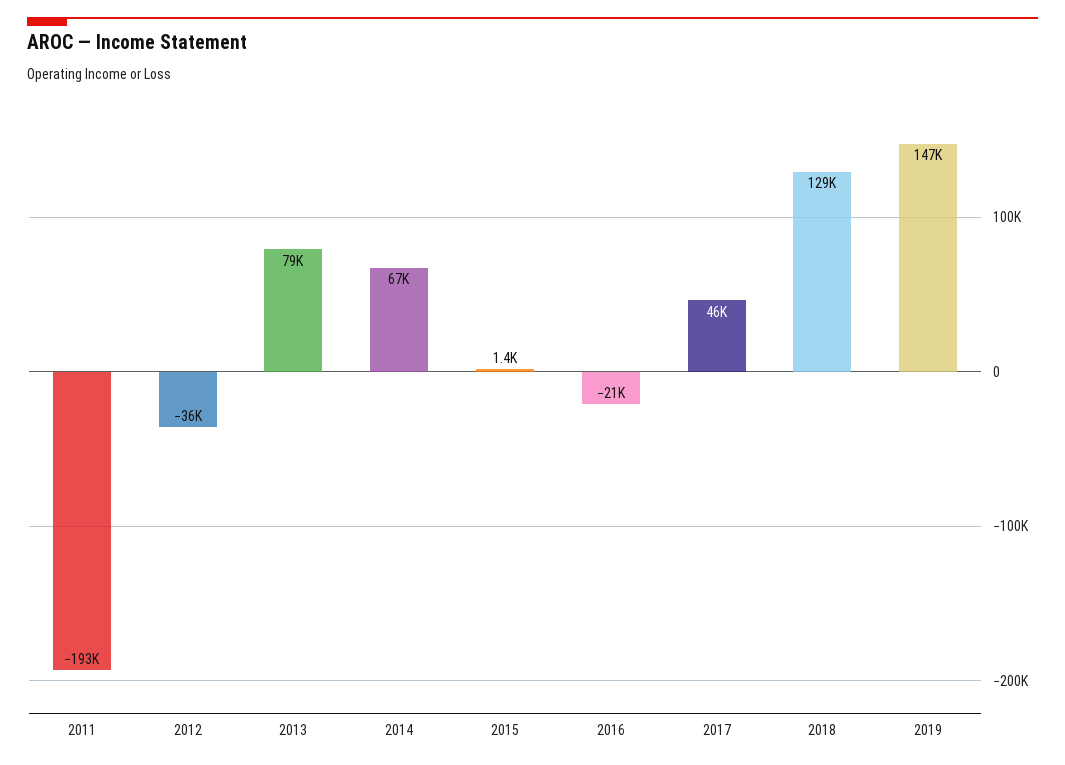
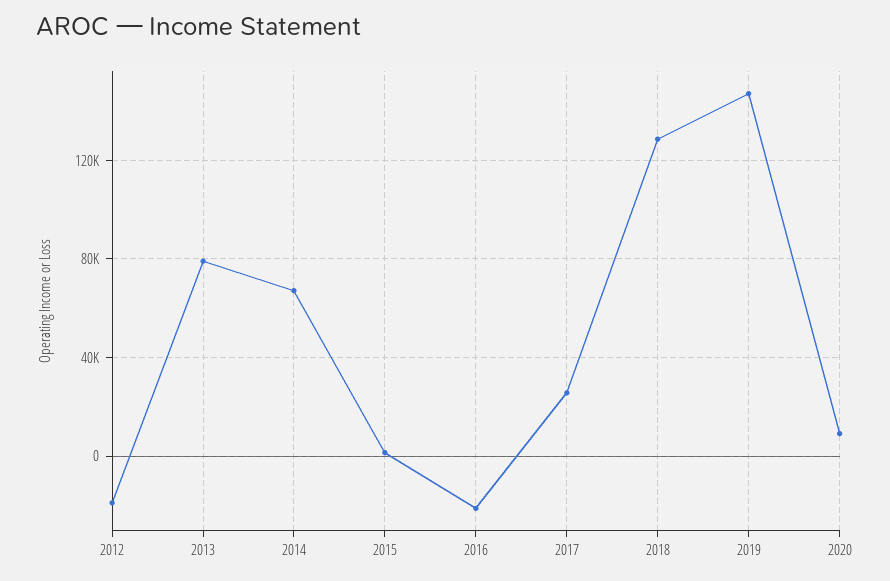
2011: -193000 -> none
2012: -36000 -> -20000
2017: 46000 -> 25000
2020: none -> 10000

